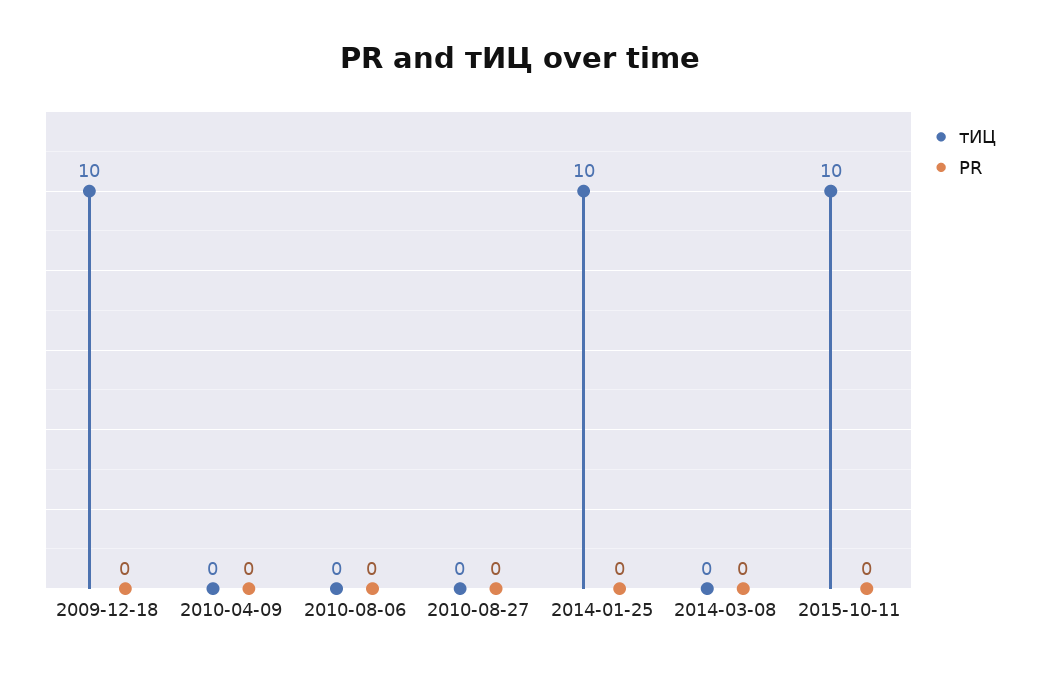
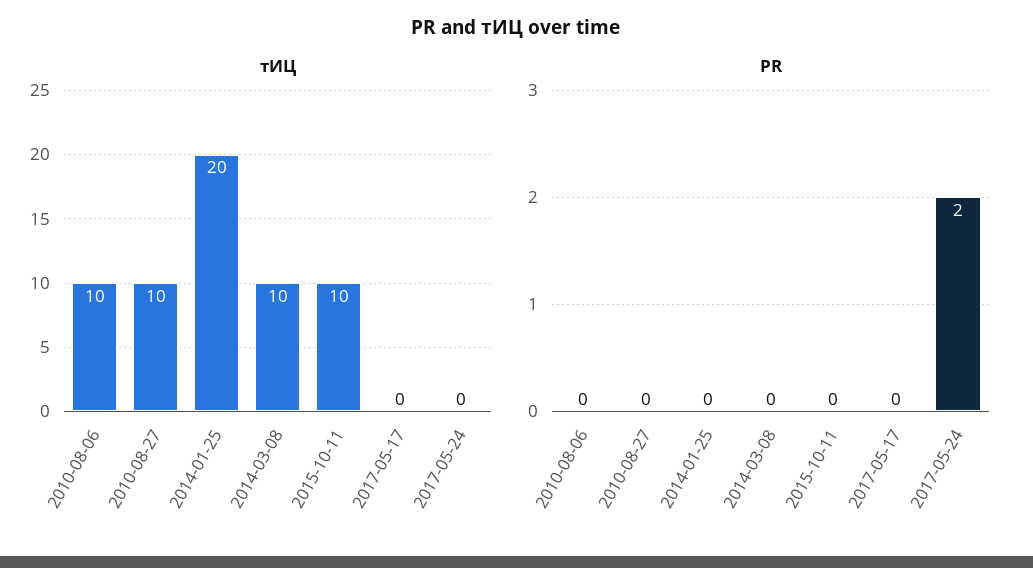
тИЦ, 2009-12-18: 10 -> none
PR, 2009-12-18: 0 -> none
тИЦ, 2010-04-09: 0 -> none
PR, 2010-04-09: 0 -> none
тИЦ, 2010-08-06: 0 -> 10
тИЦ, 2010-08-27: 0 -> 10
тИЦ, 2014-01-25: 10 -> 20
тИЦ, 2014-03-08: 0 -> 10
тИЦ, 2017-05-17: none -> 0
тИЦ, 2017-05-24: none -> 0
PR, 2017-05-17: none -> 0
PR, 2017-05-24: none -> 2

